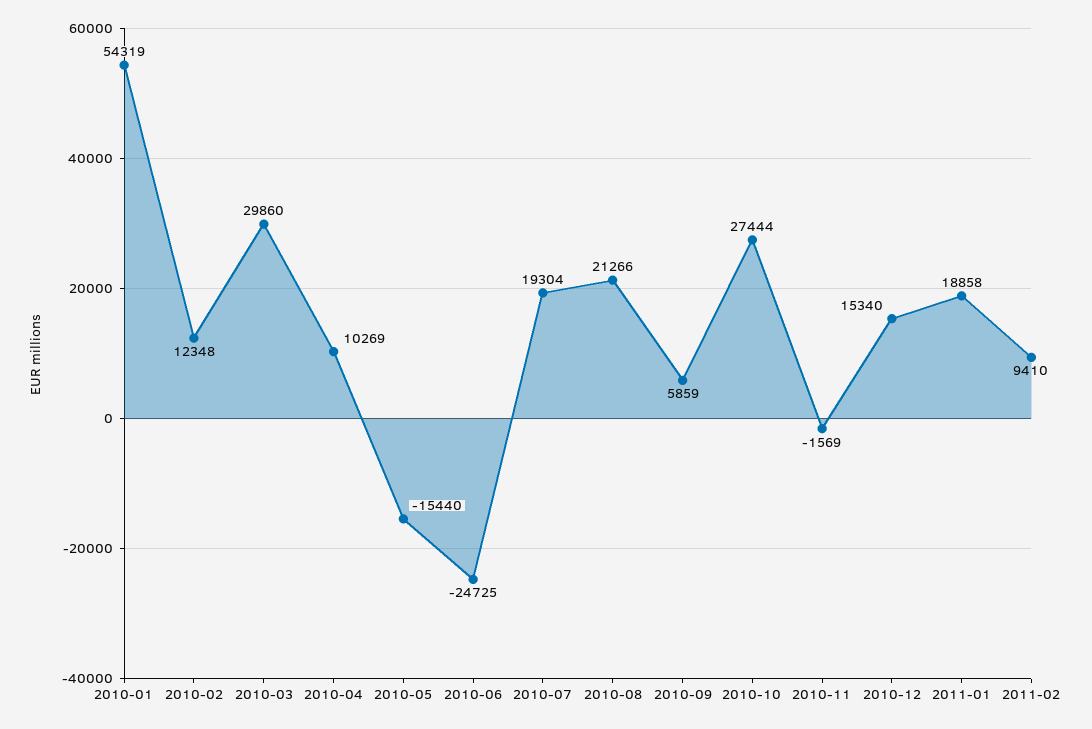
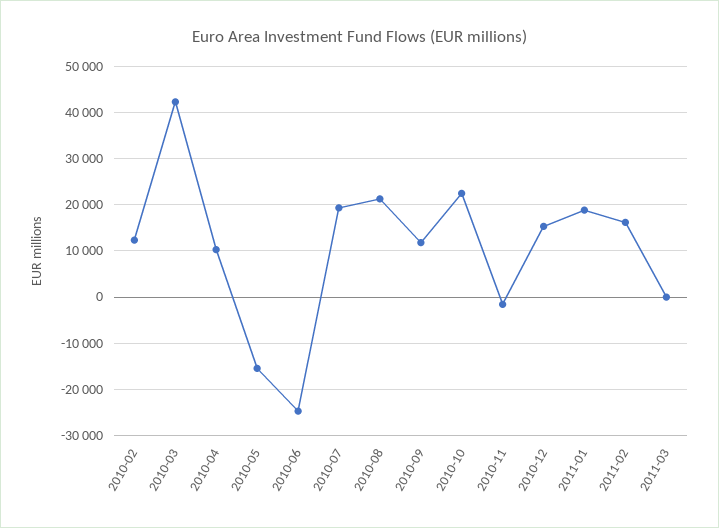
2010-01: 54319 -> none
2010-03: 29860 -> 42000
2010-09: 5859 -> 12000
2010-10: 27444 -> 22000
2011-02: 9410 -> 16000
2011-03: none -> 0

